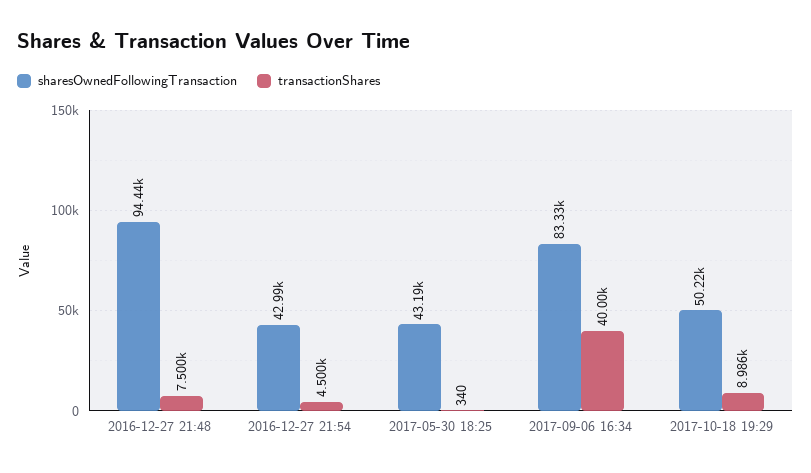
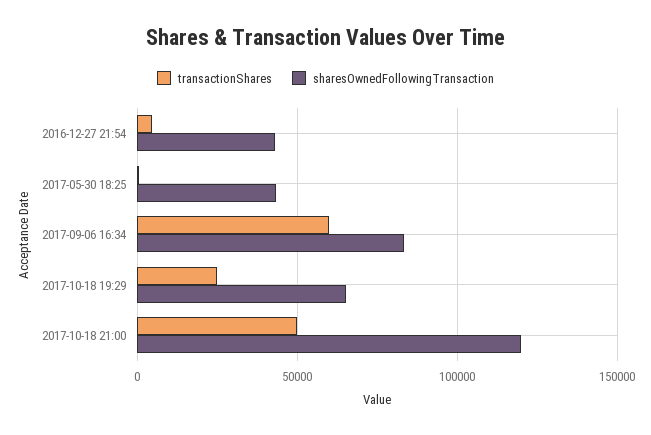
sharesOwnedFollowingTransaction, 2016-12-27 21:48: 94440 -> none
transactionShares, 2016-12-27 21:48: 7500 -> none
transactionShares, 2017-09-06 16:34: 40000 -> 60000
sharesOwnedFollowingTransaction, 2017-10-18 19:29: 50220 -> 65000
transactionShares, 2017-10-18 19:29: 8986 -> 25000
transactionShares, 2017-10-18 21:00: none -> 50000
sharesOwnedFollowingTransaction, 2017-10-18 21:00: none -> 120000

